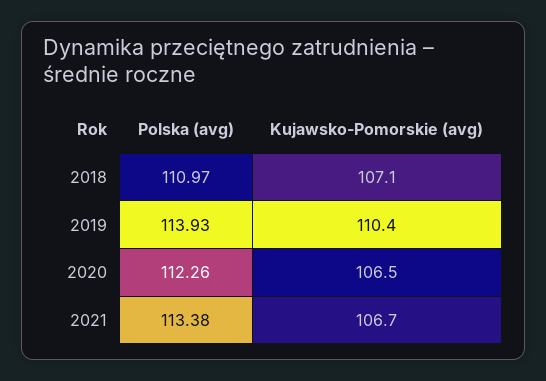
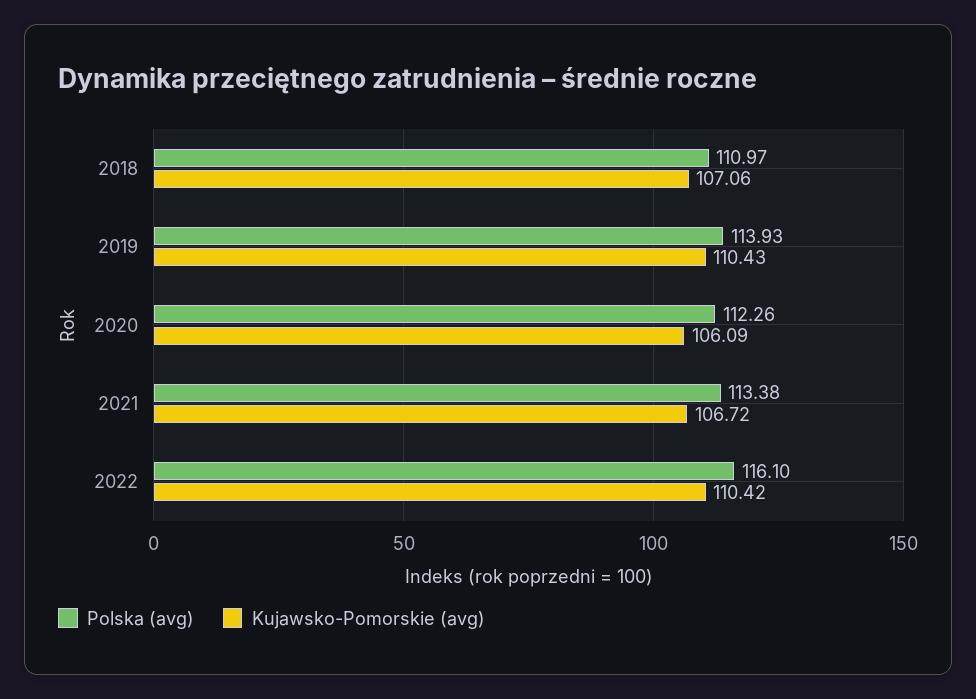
Kujawsko-Pomorskie (avg), 2020: 106.5 -> 106.09
Polska (avg), 2022: none -> 116.1
Kujawsko-Pomorskie (avg), 2022: none -> 110.42

